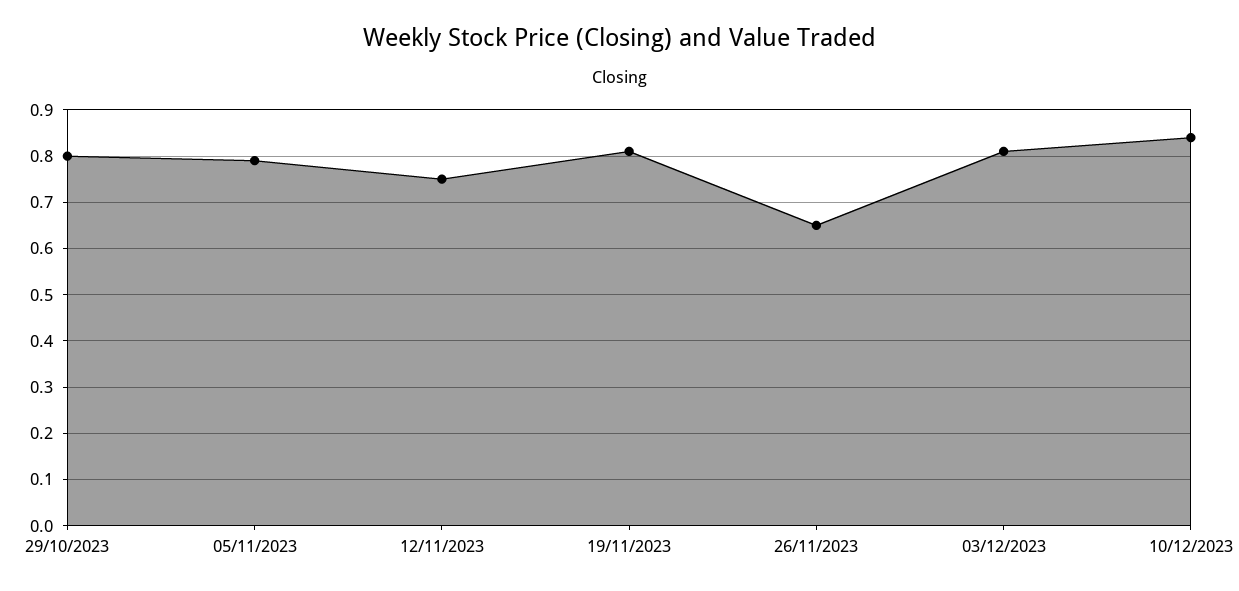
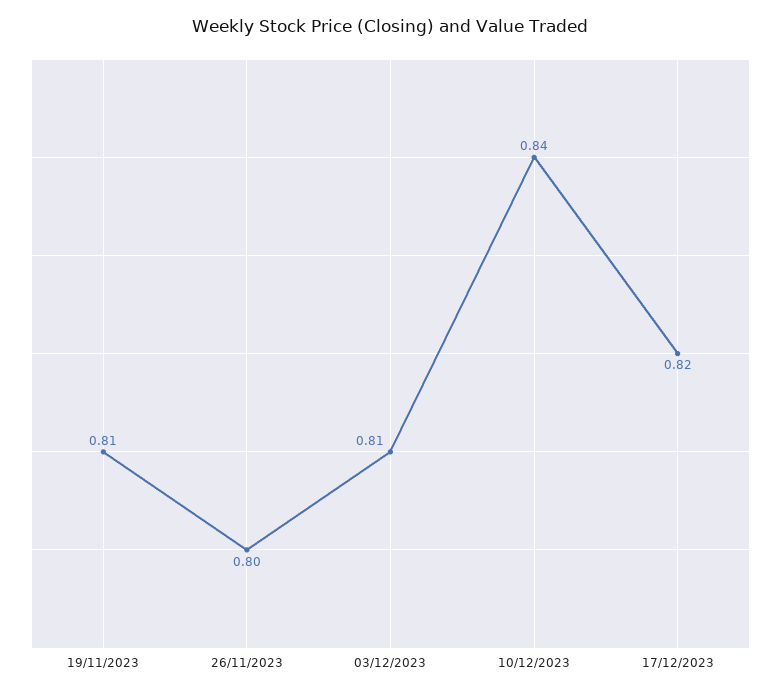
29/10/2023: 0.8 -> none
05/11/2023: 0.8 -> none
12/11/2023: 0.75 -> none
26/11/2023: 0.65 -> 0.8
17/12/2023: none -> 0.82

